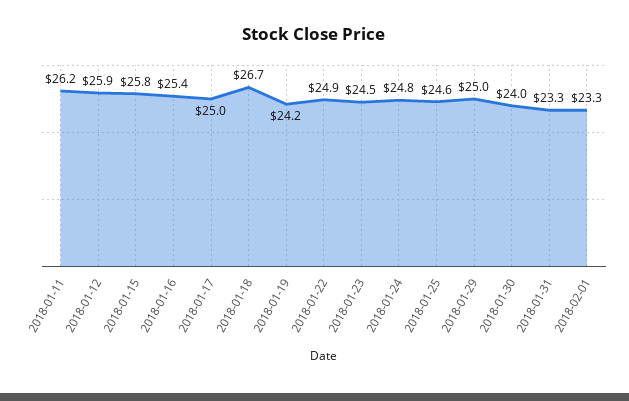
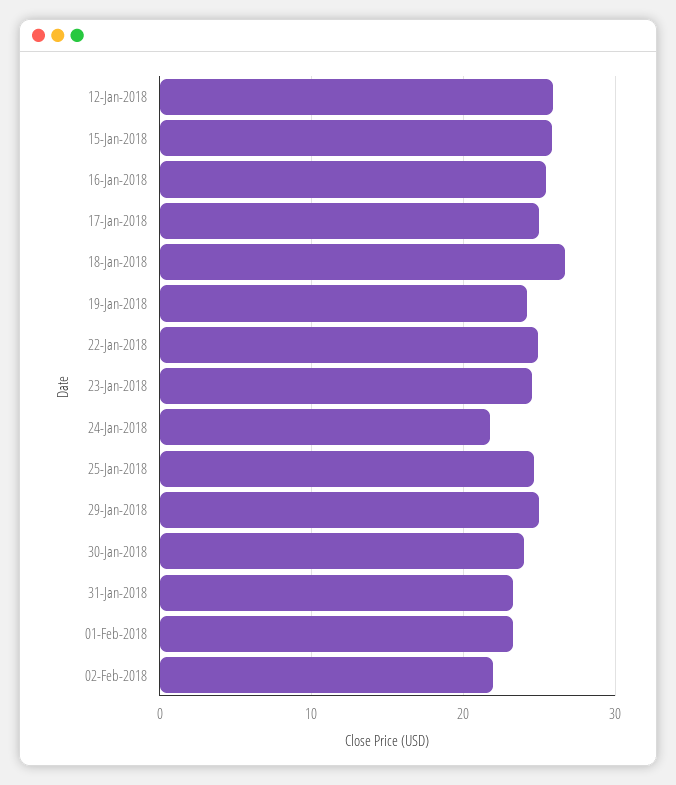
2018-01-11: 26.2 -> none
2018-01-24: 24.8 -> 22
02-Feb-2018: none -> 22

